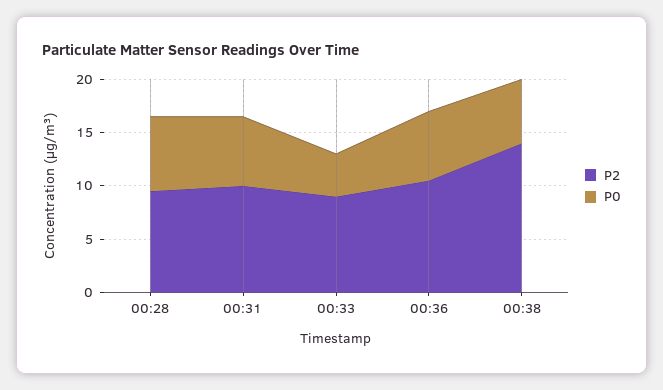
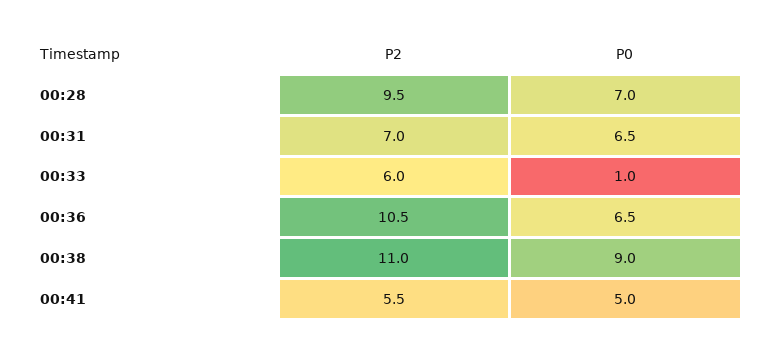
P2, 00:31: 10 -> 7
P2, 00:33: 9 -> 6
P0, 00:33: 4 -> 1
P2, 00:38: 14 -> 11
P0, 00:38: 6 -> 9
P2, 00:41: none -> 5.5
P0, 00:41: none -> 5

